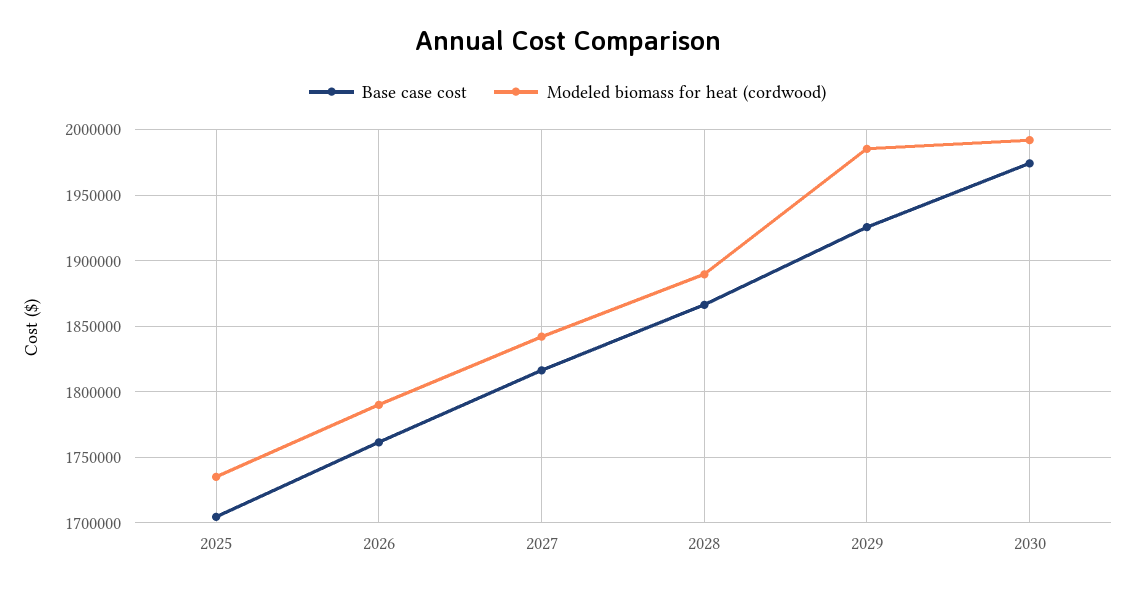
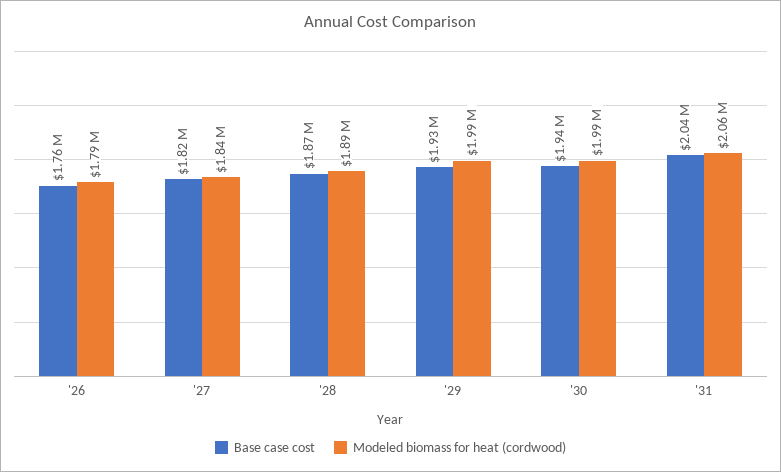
Base case cost, 2025: 1705000 -> none
Modeled biomass for heat (cordwood), 2025: 1735000 -> none
Base case cost, 2030: 1975000 -> 1940000
Base case cost, '31: none -> 2040000
Modeled biomass for heat (cordwood), '31: none -> 2060000

